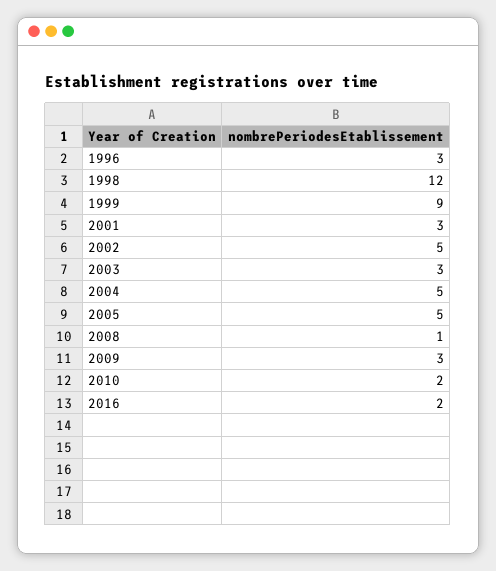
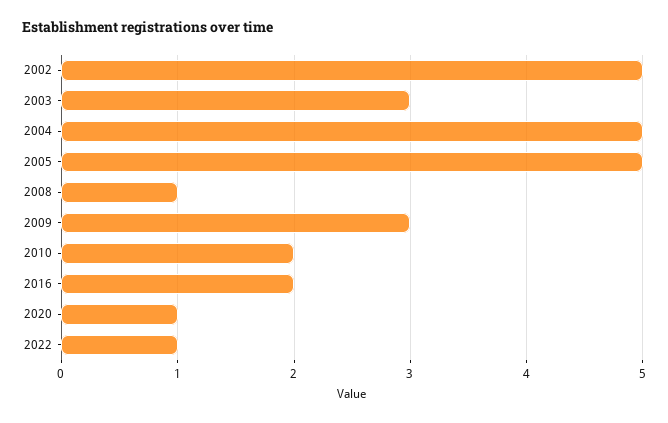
1996: 3 -> none
1998: 12 -> none
1999: 9 -> none
2001: 3 -> none
2020: none -> 1
2022: none -> 1

